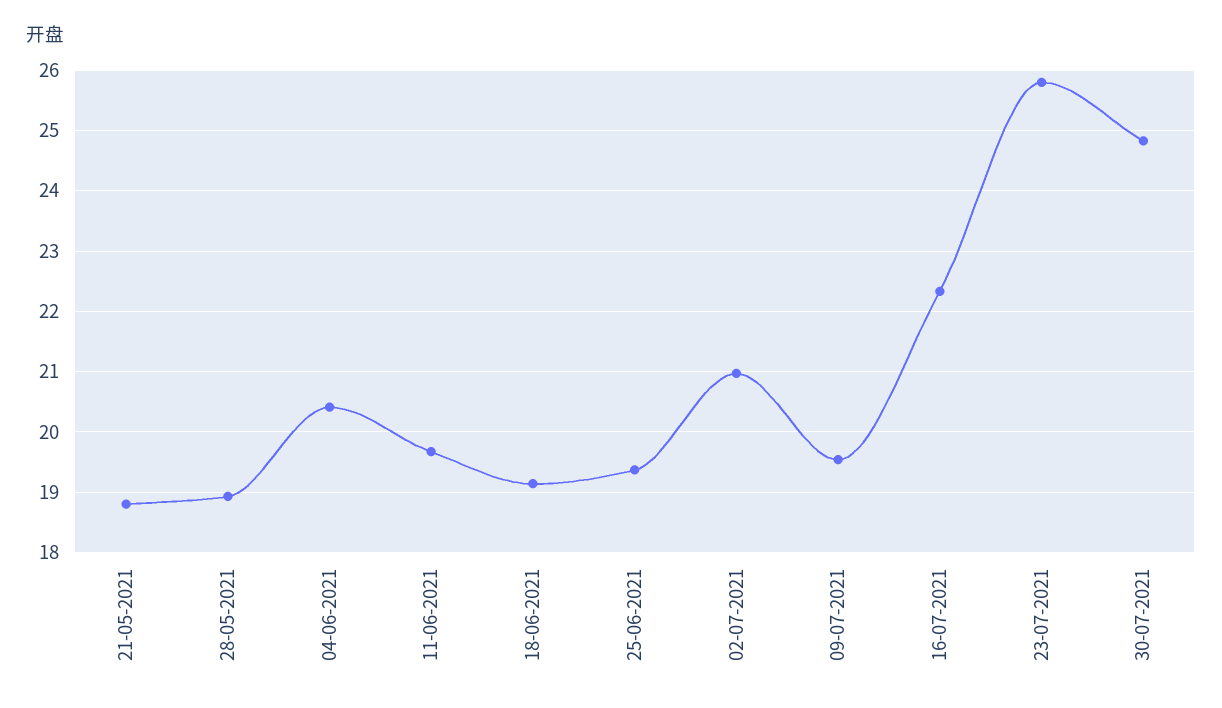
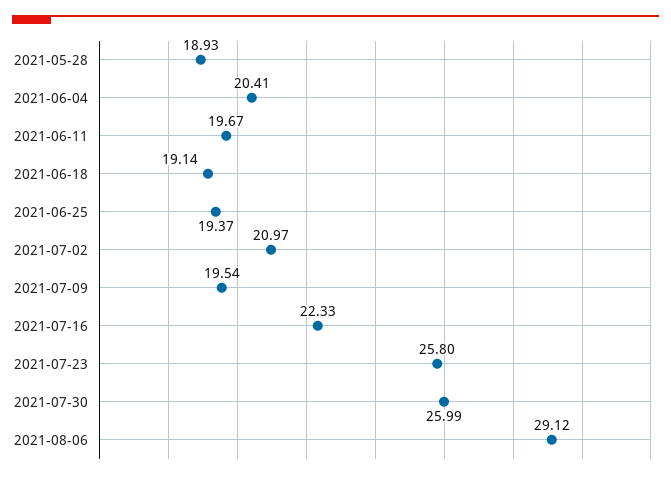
21-05-2021: 18.8 -> none
30-07-2021: 24.8 -> 25.99
2021-08-06: none -> 29.12

